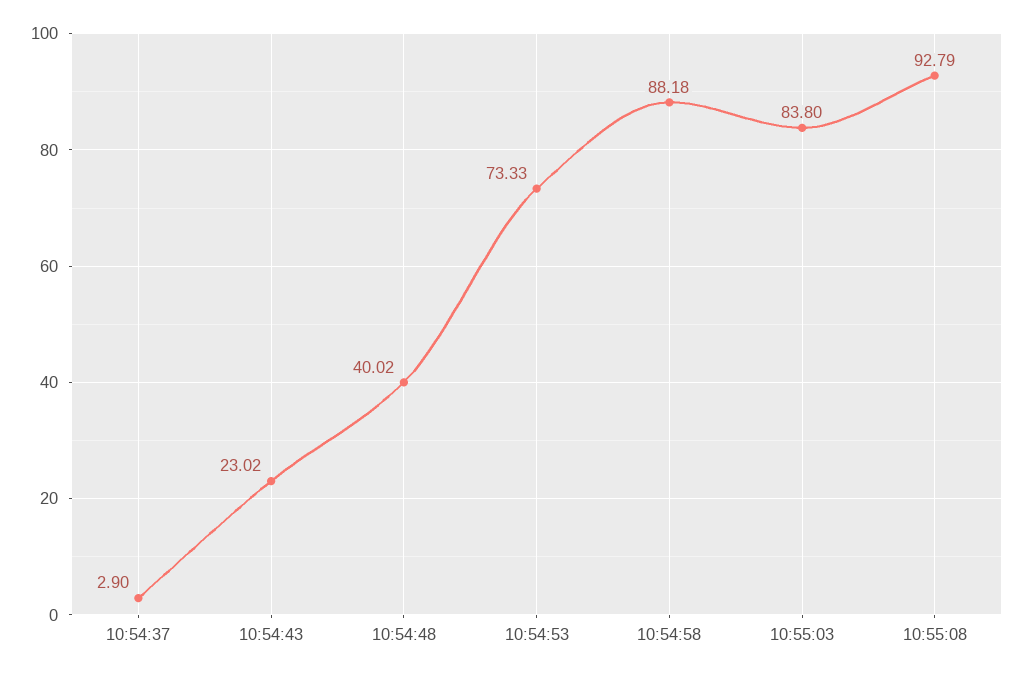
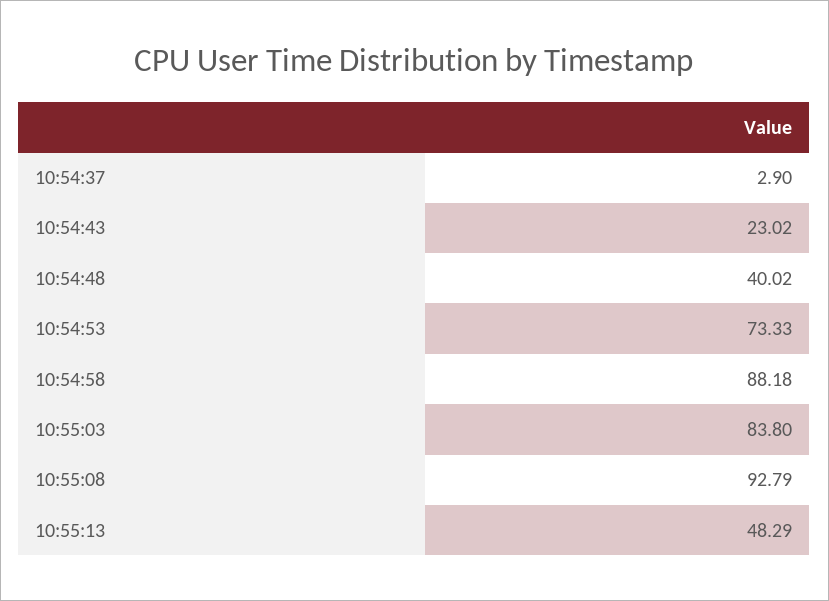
10:55:13: none -> 48.29

